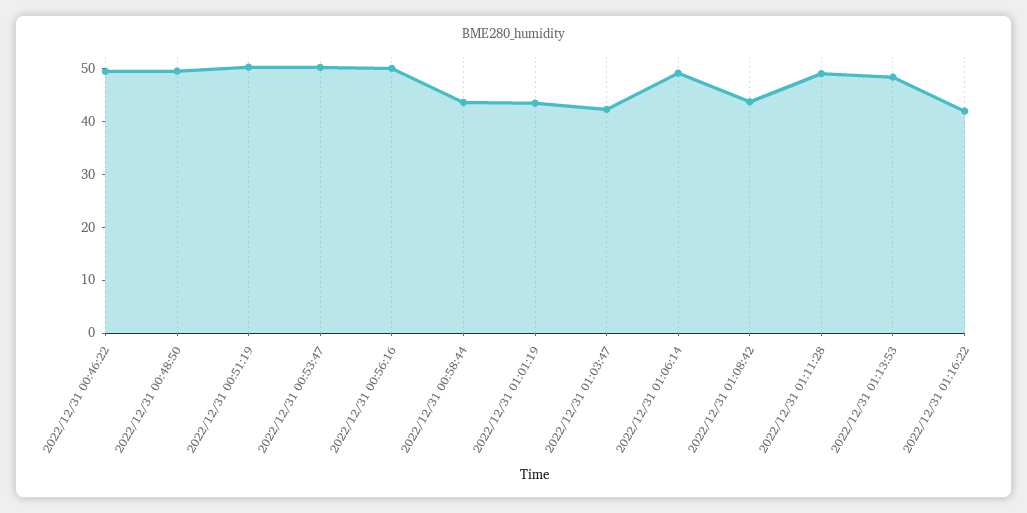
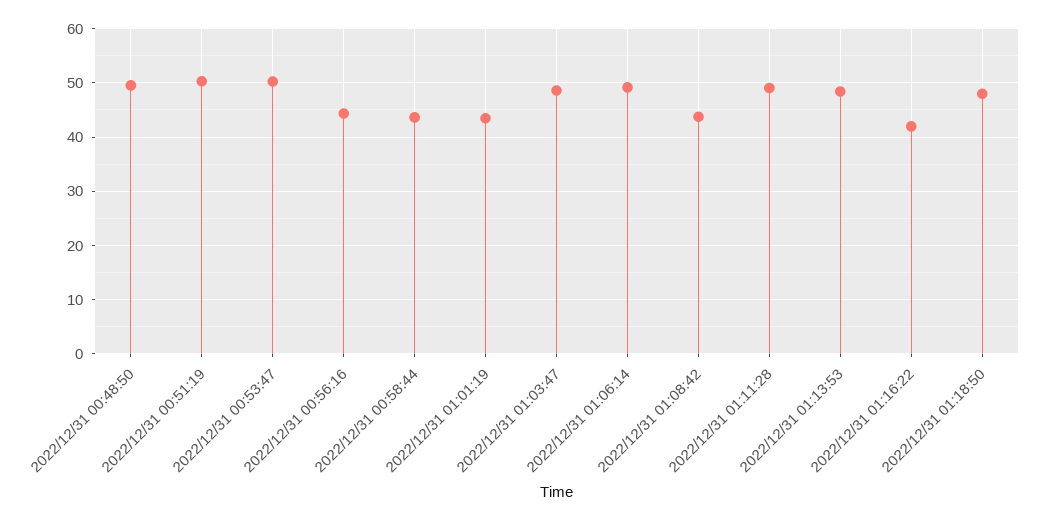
2022/12/31 00:46:22: 50 -> none
2022/12/31 00:56:16: 50 -> 44
2022/12/31 01:03:47: 42 -> 48
2022/12/31 01:18:50: none -> 48

